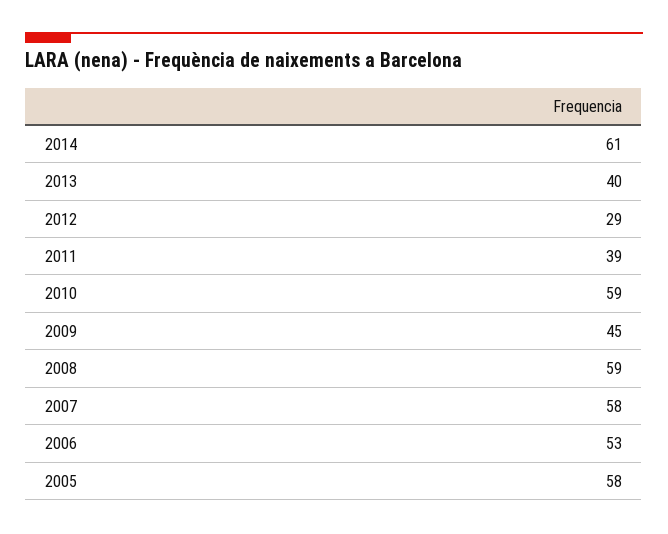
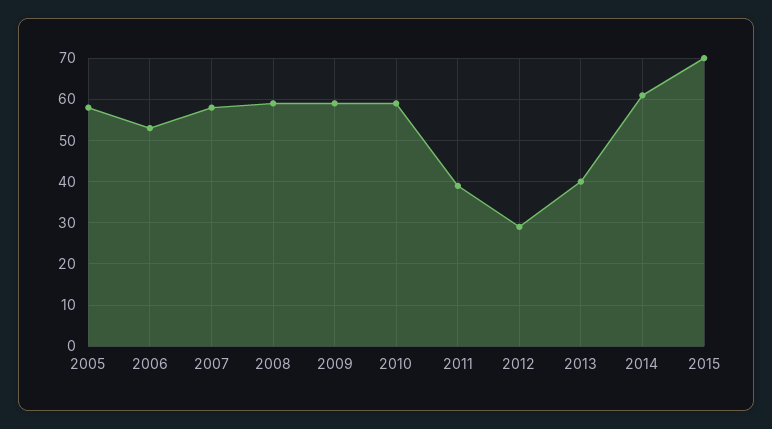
2009: 45 -> 60
2015: none -> 70

